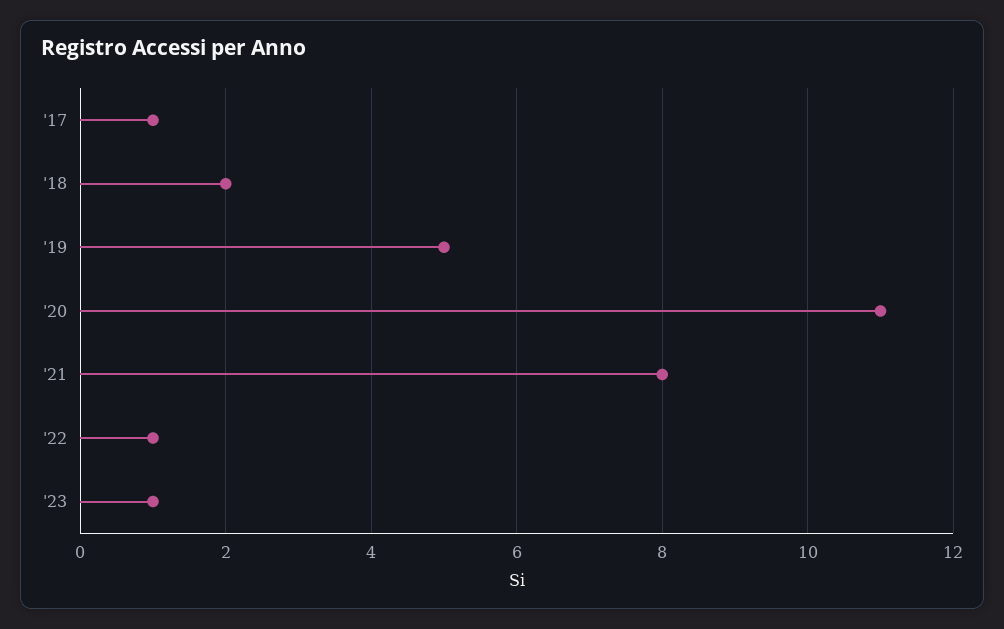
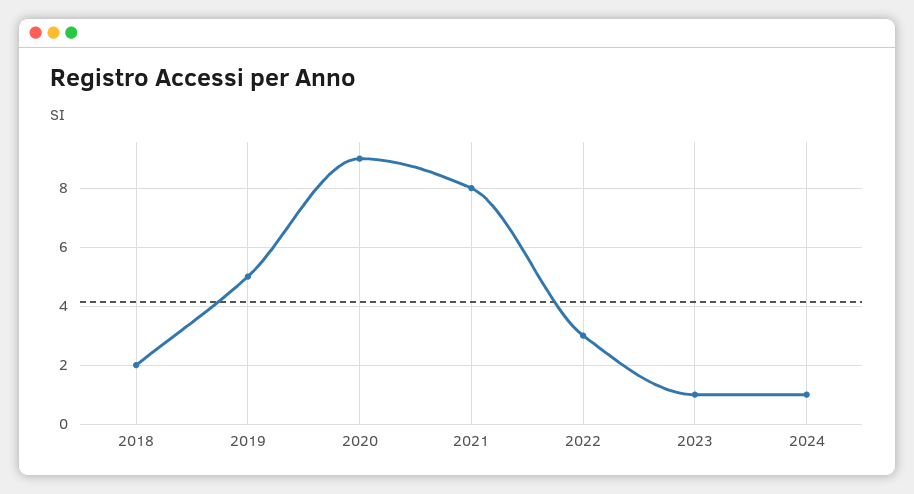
'17: 1 -> none
'20: 11 -> 9
'22: 1 -> 3
2024: none -> 1

